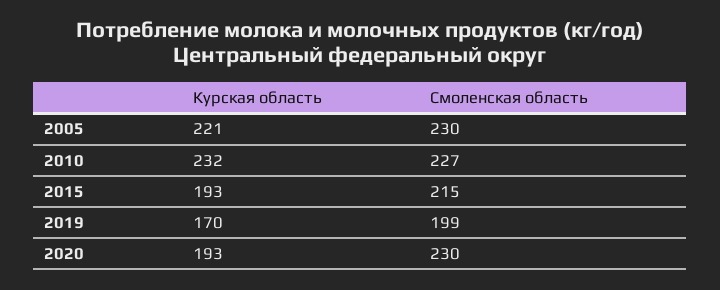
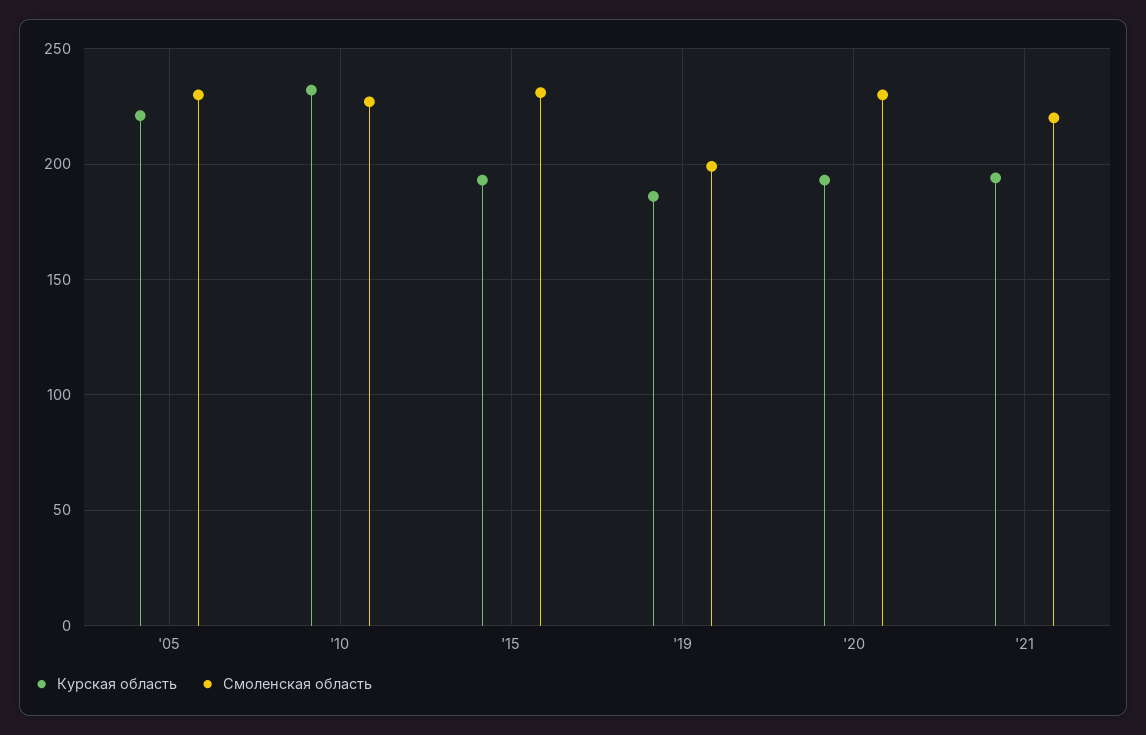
Смоленская область, 2015: 215 -> 230
Курская область, 2019: 170 -> 185
Курская область, '21: none -> 195
Смоленская область, '21: none -> 220

